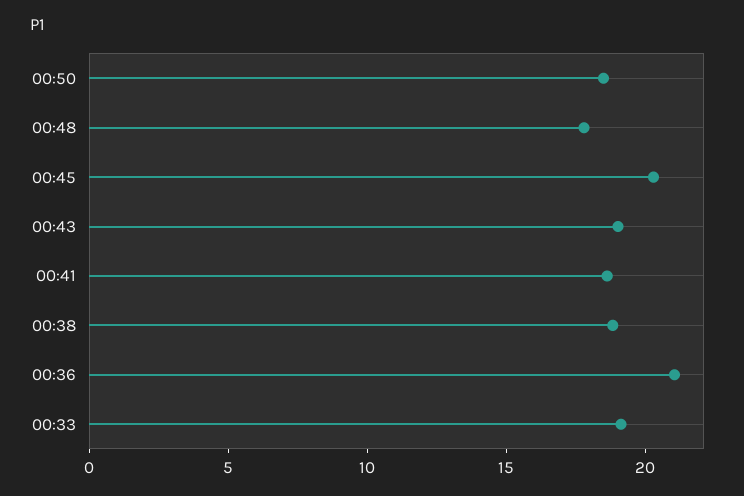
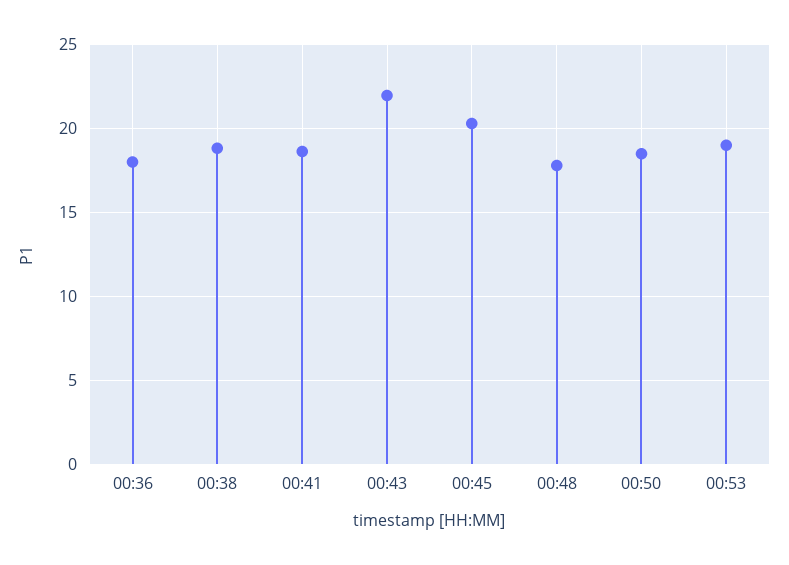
00:43: 19 -> 22
00:36: 21 -> 18
00:33: 19 -> none
00:53: none -> 19

